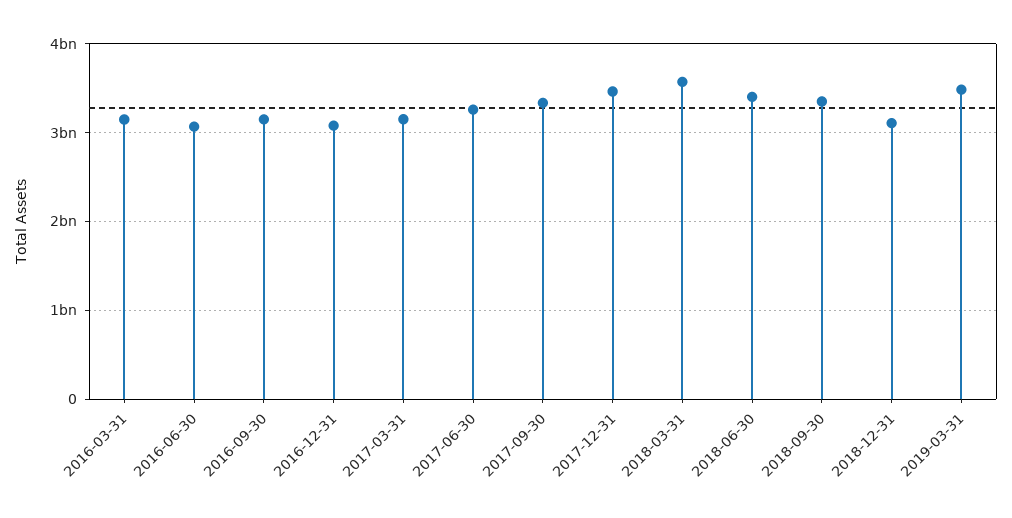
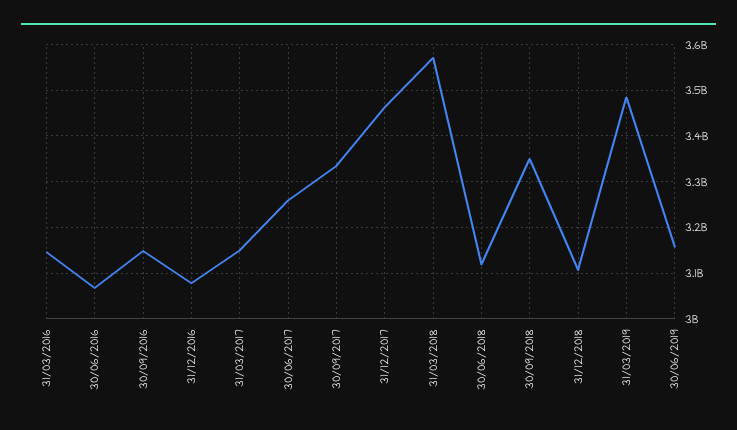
2018-06-30: 3400000000 -> 3120000000
30/06/2019: none -> 3160000000

